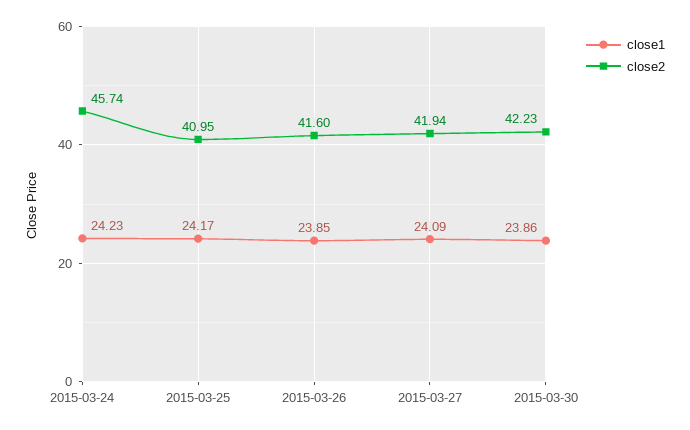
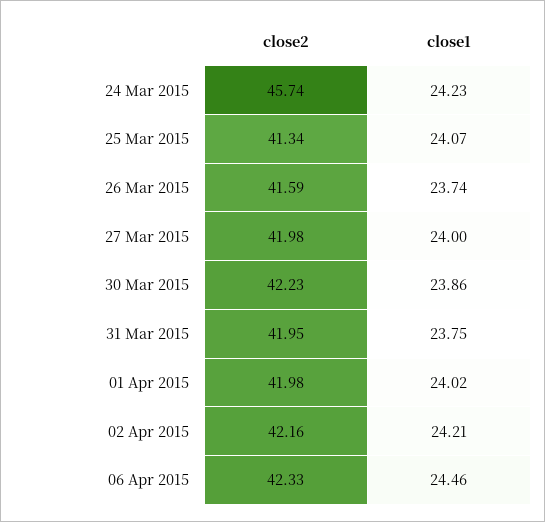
close1, 2015-03-25: 24.17 -> 24.07
close2, 2015-03-25: 40.95 -> 41.34
close1, 2015-03-26: 23.85 -> 23.74
close2, 2015-03-26: 41.6 -> 41.59
close1, 2015-03-27: 24.09 -> 24
close2, 2015-03-27: 41.94 -> 41.98
close2, 31 Mar 2015: none -> 41.95
close1, 31 Mar 2015: none -> 23.75
close2, 01 Apr 2015: none -> 41.98
close1, 01 Apr 2015: none -> 24.02
close2, 02 Apr 2015: none -> 42.16
close1, 02 Apr 2015: none -> 24.21
close2, 06 Apr 2015: none -> 42.33
close1, 06 Apr 2015: none -> 24.46

